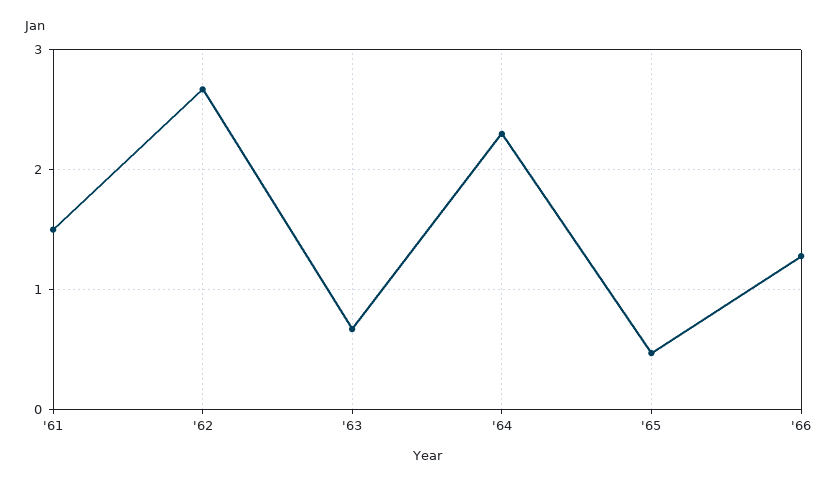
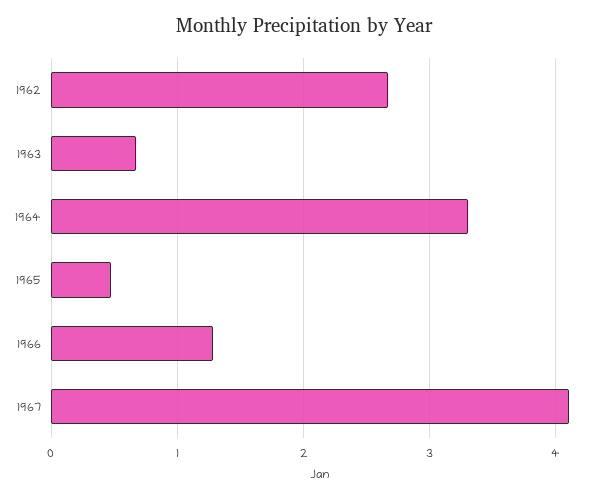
'61: 1.5 -> none
'64: 2.3 -> 3.3
1967: none -> 4.1

